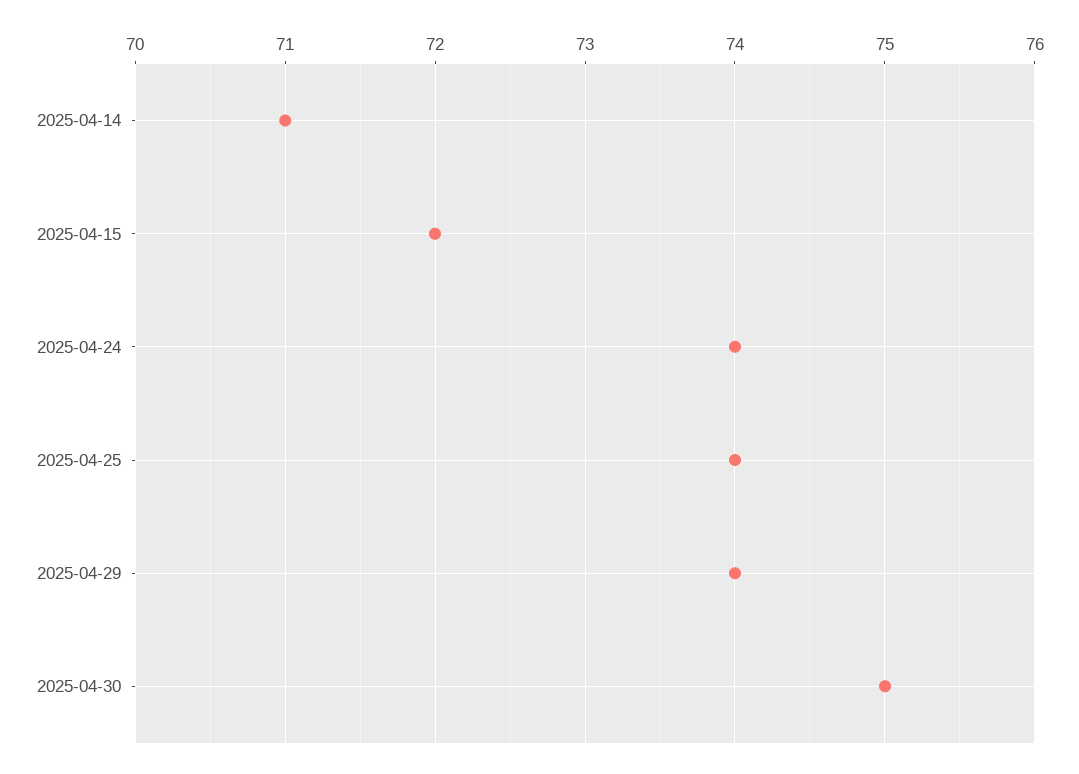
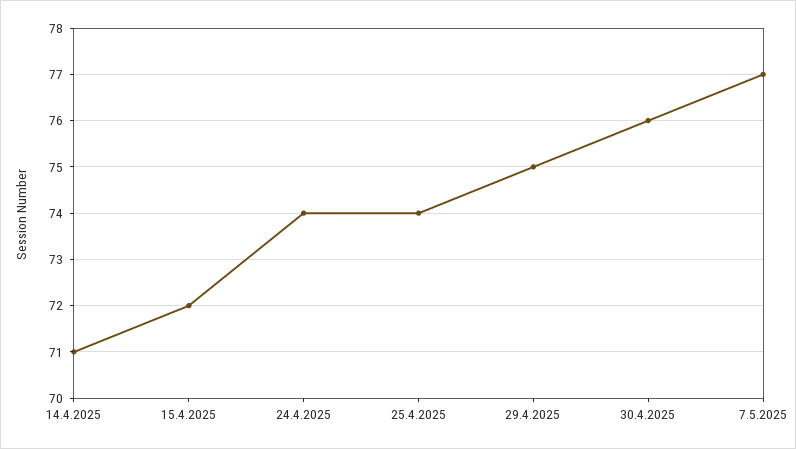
2025-04-29: 74 -> 75
2025-04-30: 75 -> 76
7.5.2025: none -> 77

